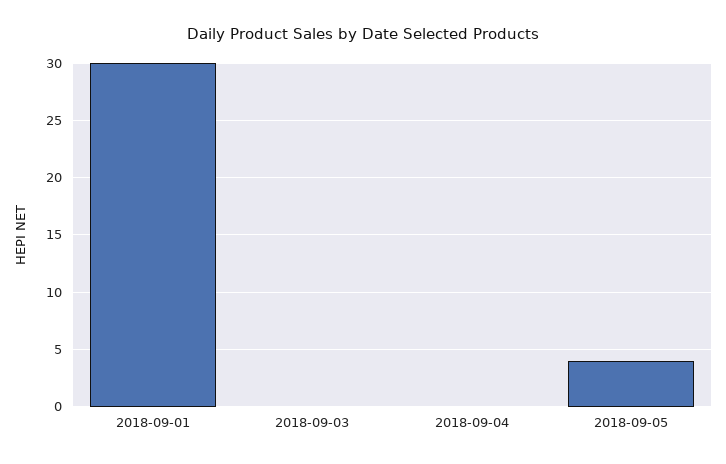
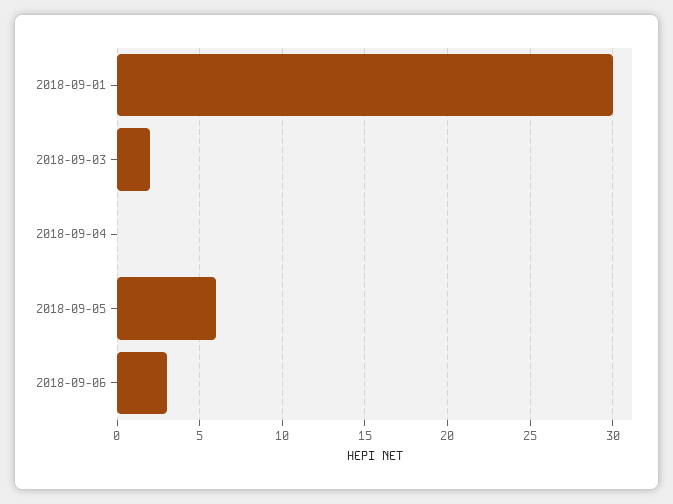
2018-09-03: 0 -> 2
2018-09-05: 4 -> 6
2018-09-06: none -> 3

